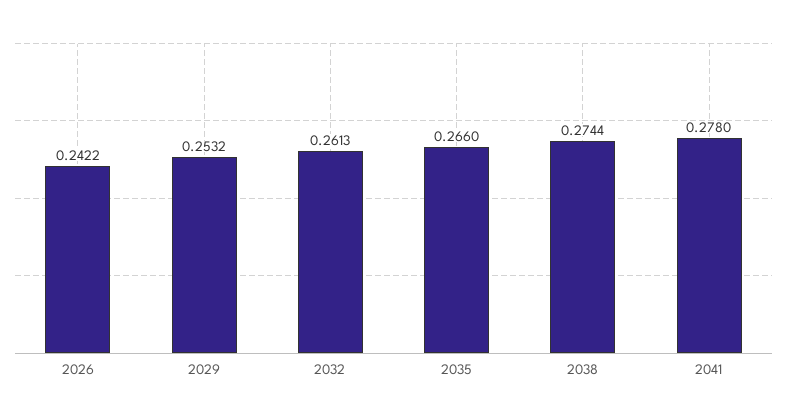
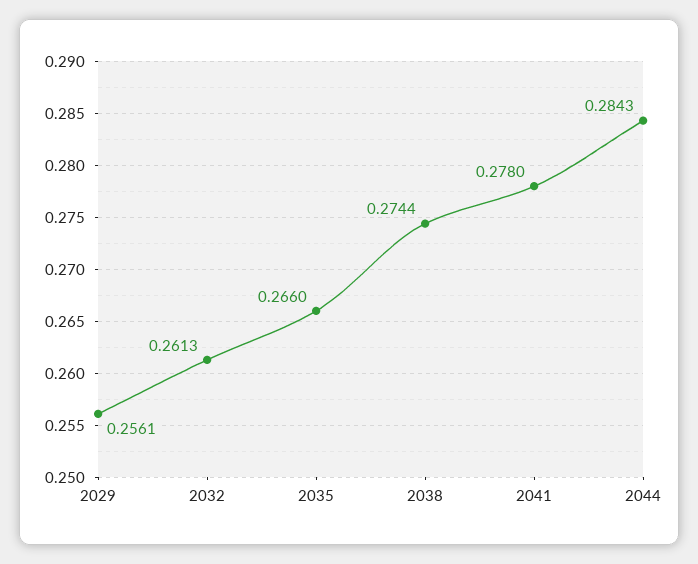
2026: 0.2422 -> none
2029: 0.2532 -> 0.2561
2044: none -> 0.2843

